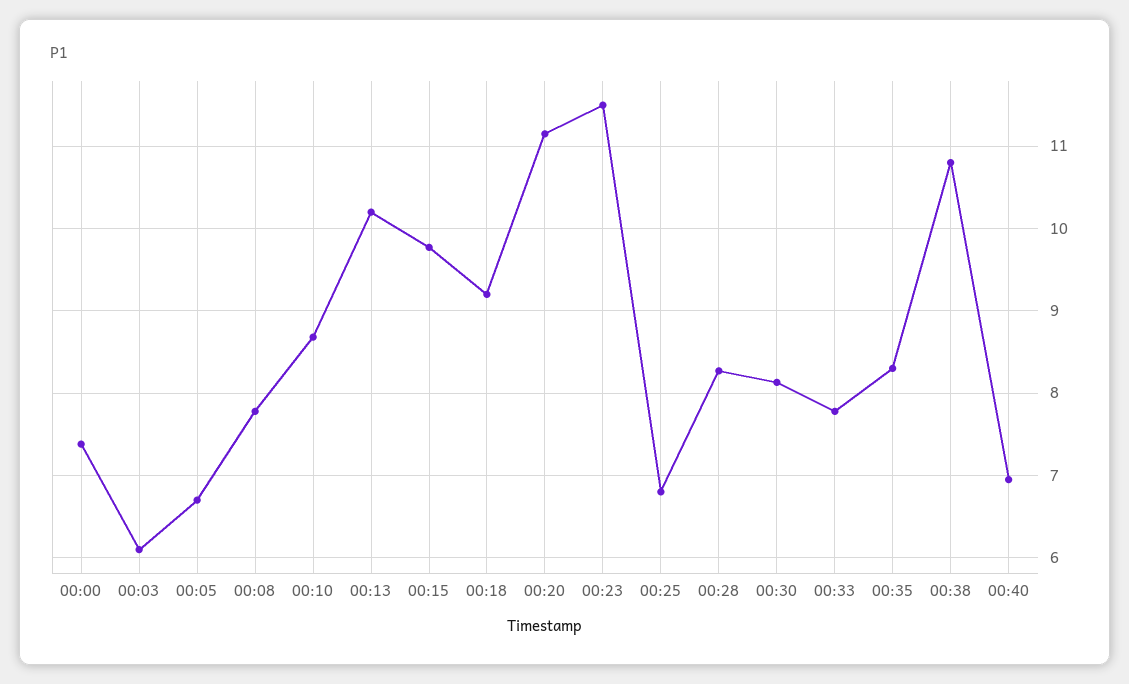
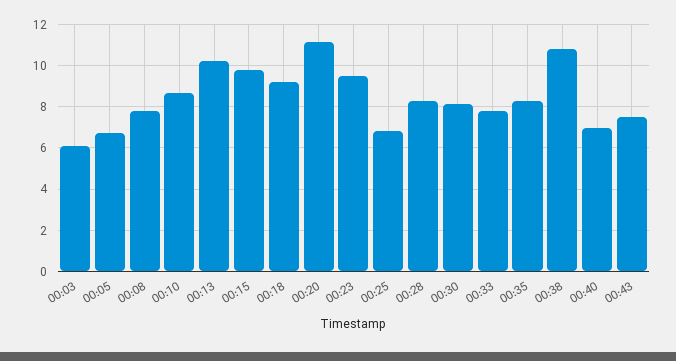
00:00: 7.4 -> none
00:23: 11.5 -> 9.5
00:43: none -> 7.5

